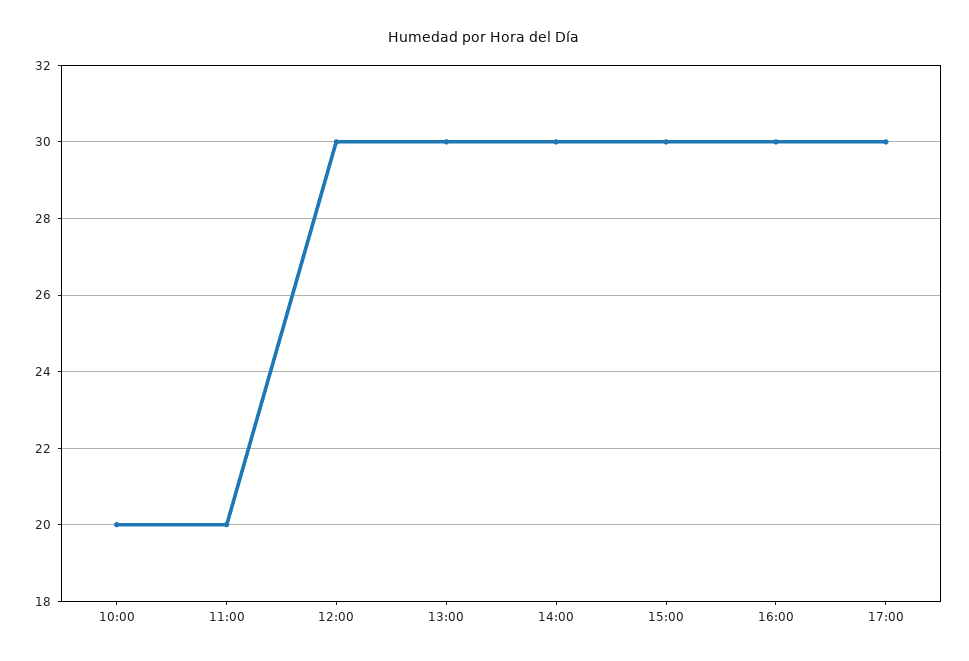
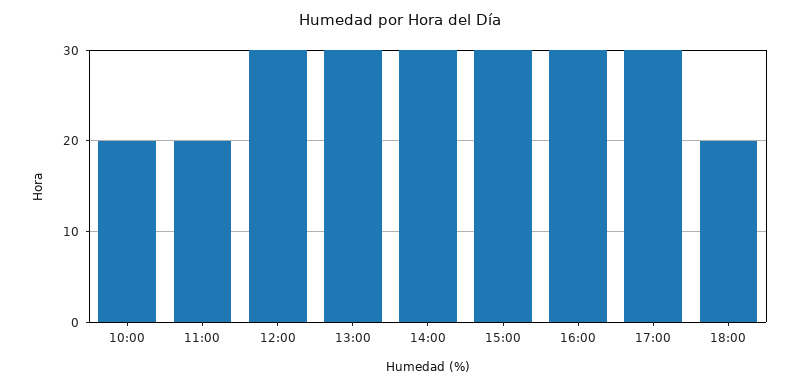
18:00: none -> 20

